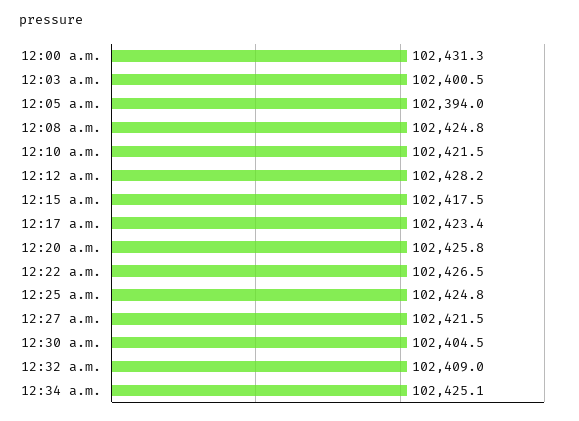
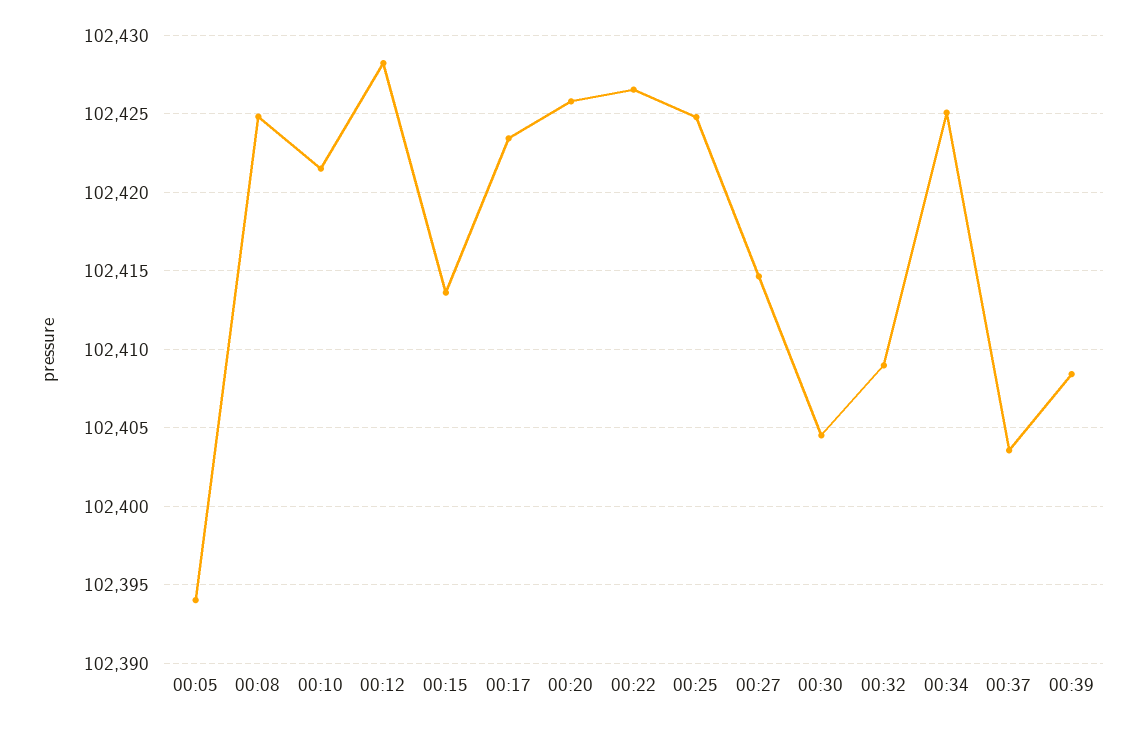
12:00 a.m.: 102431.3 -> none
12:03 a.m.: 102400.5 -> none
12:15 a.m.: 102417.5 -> 102413.5
12:27 a.m.: 102421.5 -> 102414.5
00:37: none -> 102403.5
00:39: none -> 102408.5

